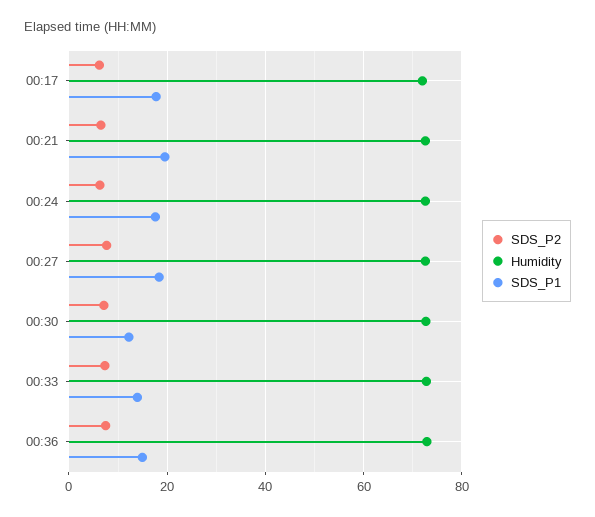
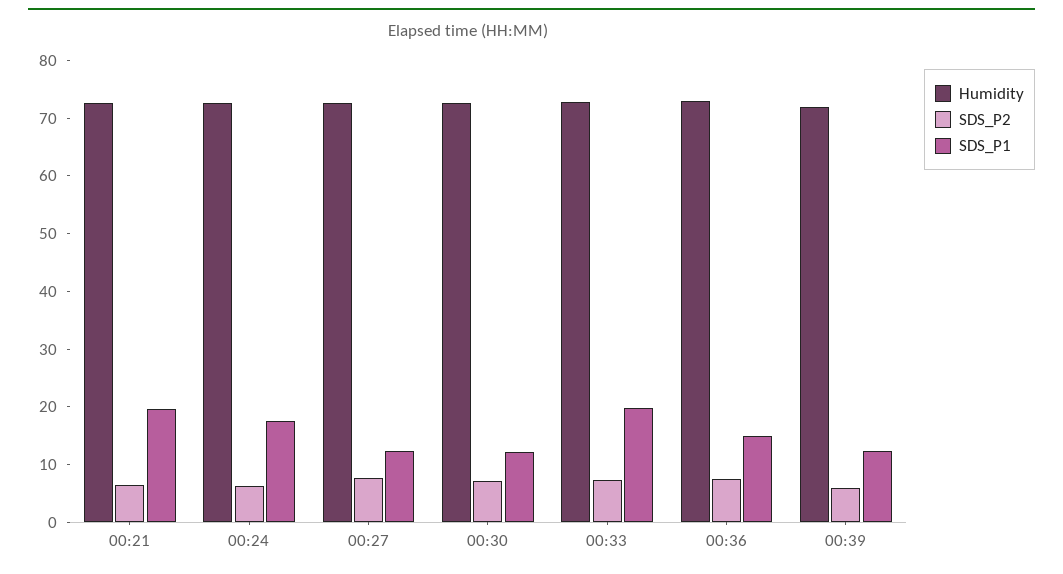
SDS_P2, 00:17: 6 -> none
Humidity, 00:17: 72 -> none
SDS_P1, 00:17: 18 -> none
SDS_P1, 00:27: 18 -> 12
SDS_P1, 00:33: 14 -> 20
Humidity, 00:39: none -> 72
SDS_P2, 00:39: none -> 6
SDS_P1, 00:39: none -> 12

